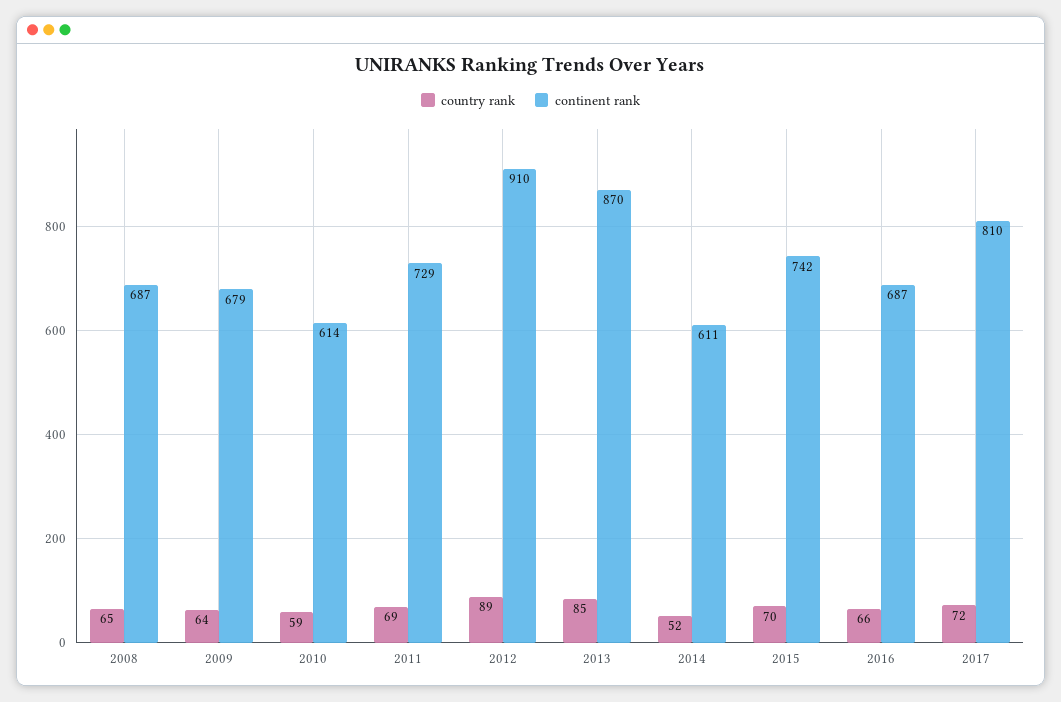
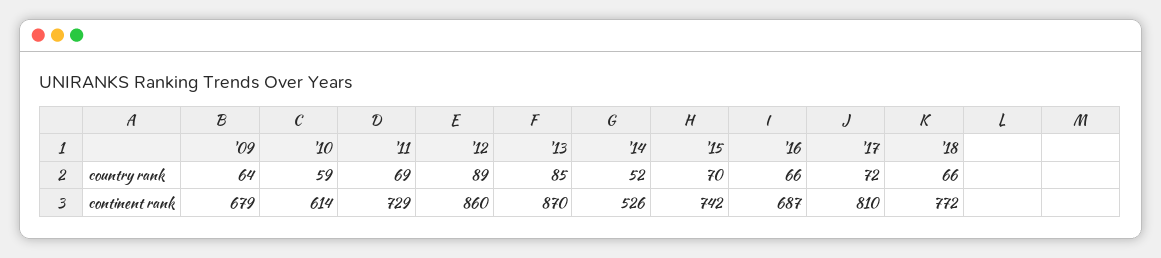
country rank, 2008: 65 -> none
continent rank, 2008: 687 -> none
continent rank, 2012: 910 -> 860
continent rank, 2014: 611 -> 526
country rank, '18: none -> 66
continent rank, '18: none -> 772

